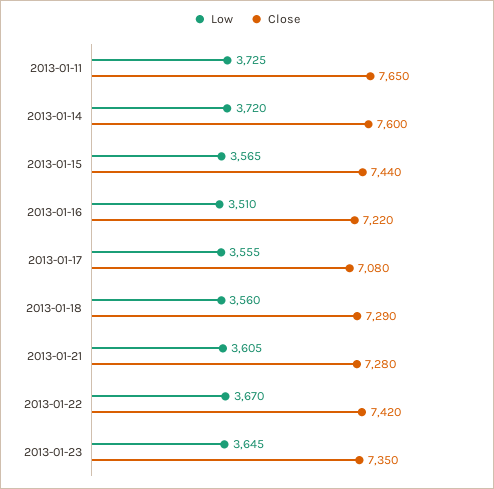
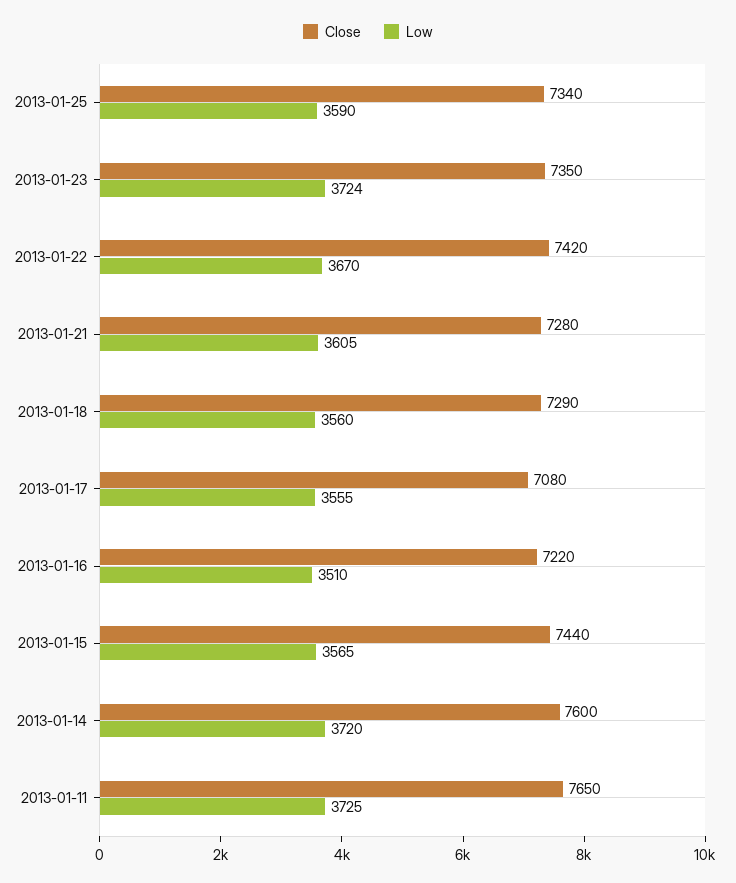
Low, 2013-01-23: 3645 -> 3724
Close, 2013-01-25: none -> 7340
Low, 2013-01-25: none -> 3590

